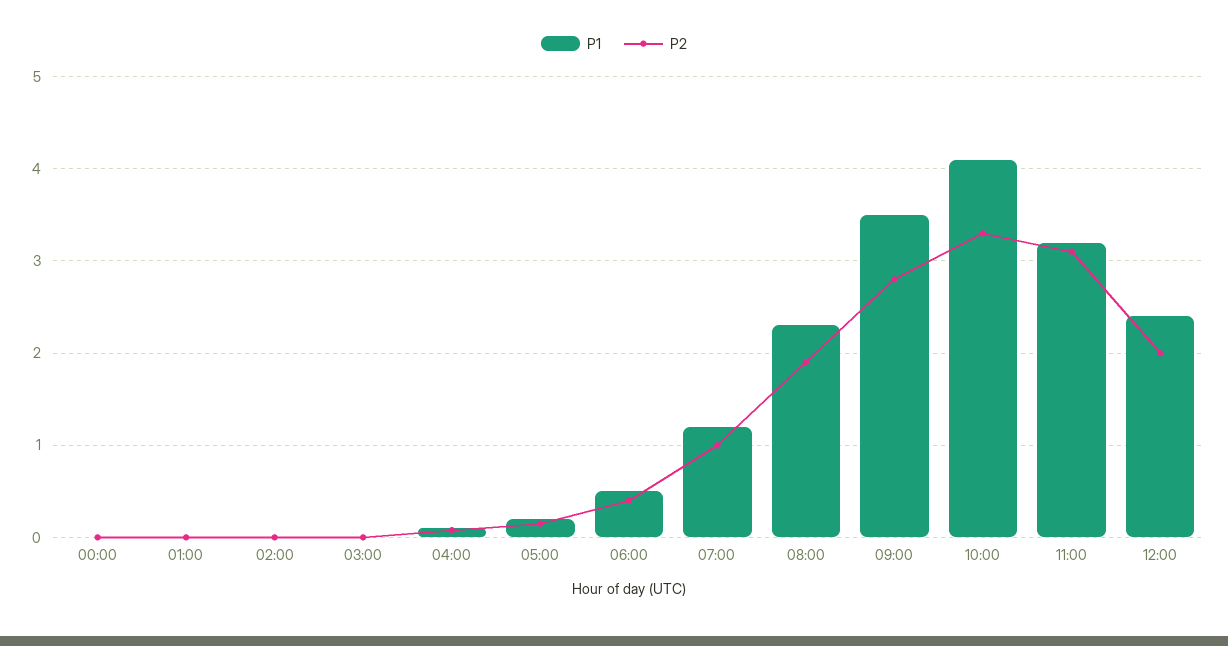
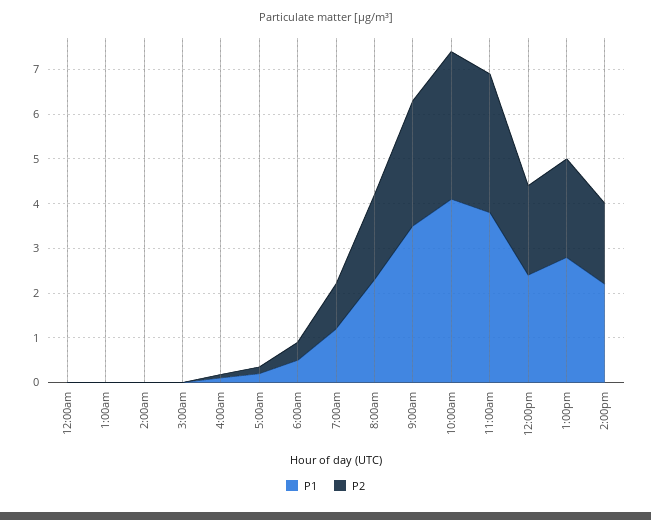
P1, 11:00: 3.2 -> 3.8
P1, 1:00pm: none -> 2.8
P2, 1:00pm: none -> 2.2
P1, 2:00pm: none -> 2.2
P2, 2:00pm: none -> 1.8

